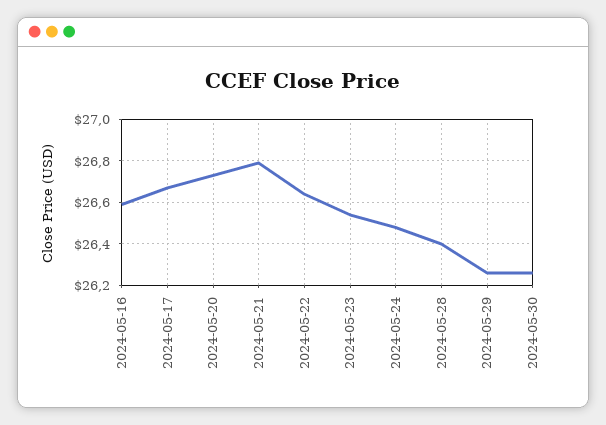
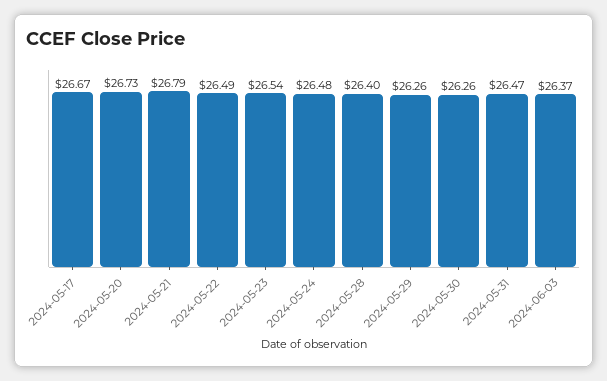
2024-05-16: 26.6 -> none
2024-05-22: 26.65 -> 26.49
2024-05-31: none -> 26.47
2024-06-03: none -> 26.37

